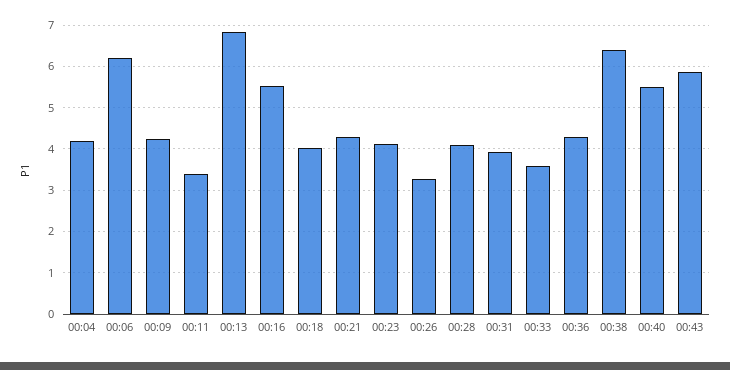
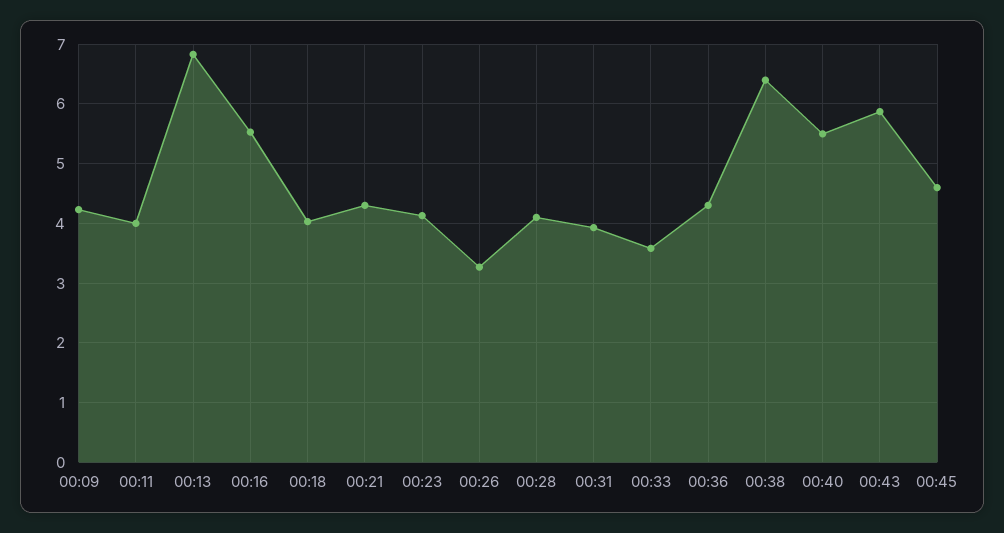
00:04: 4.2 -> none
00:06: 6.2 -> none
00:11: 3.4 -> 4
00:45: none -> 4.6

